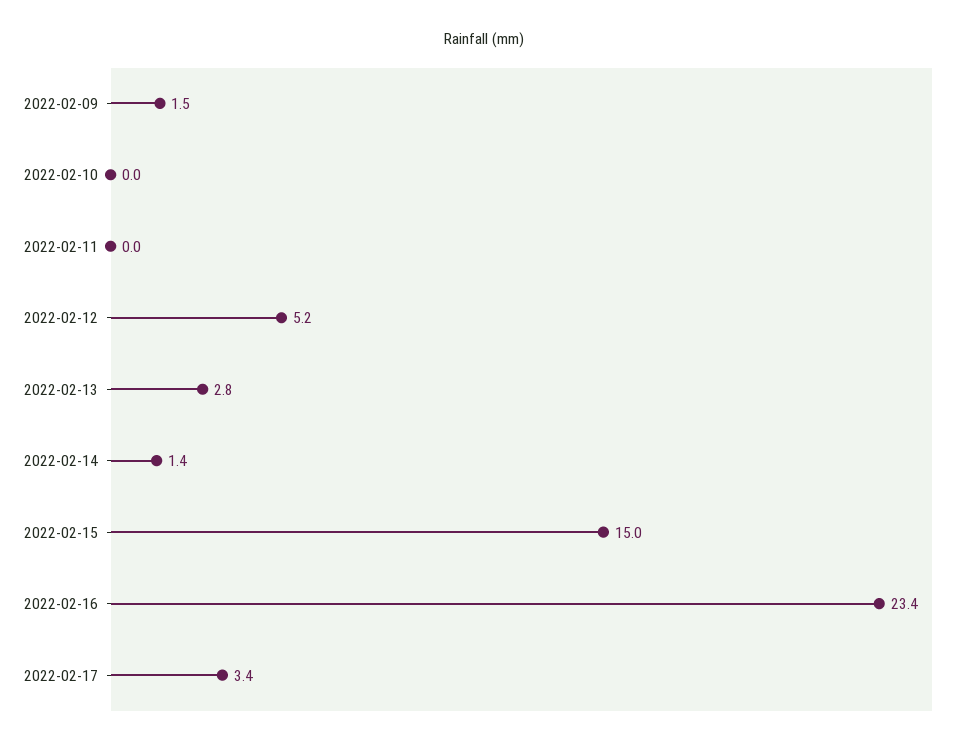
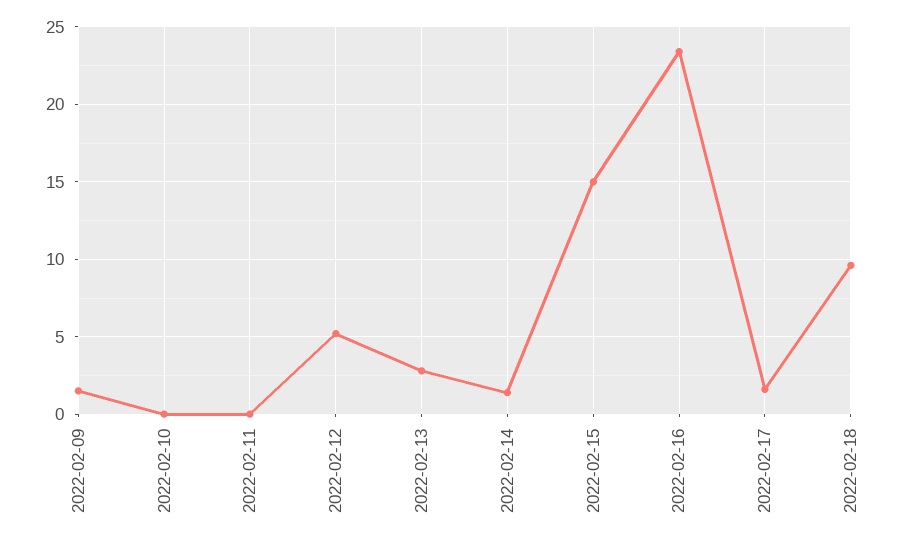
2022-02-17: 3.4 -> 1.5
2022-02-18: none -> 9.5

